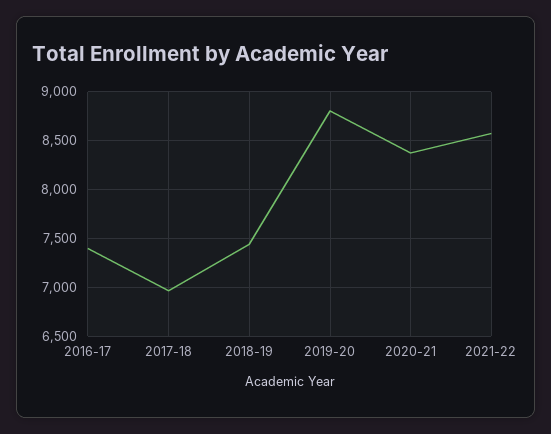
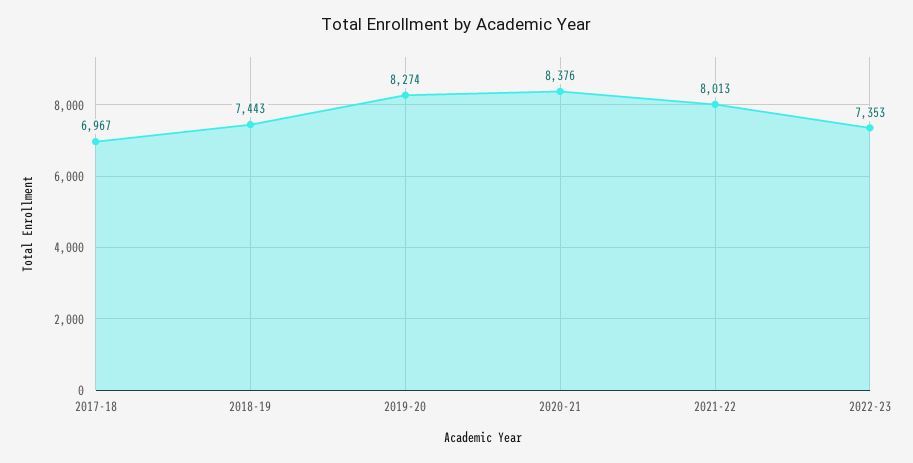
2016-17: 7400 -> none
2019-20: 8800 -> 8274
2021-22: 8600 -> 8013
2022-23: none -> 7353

